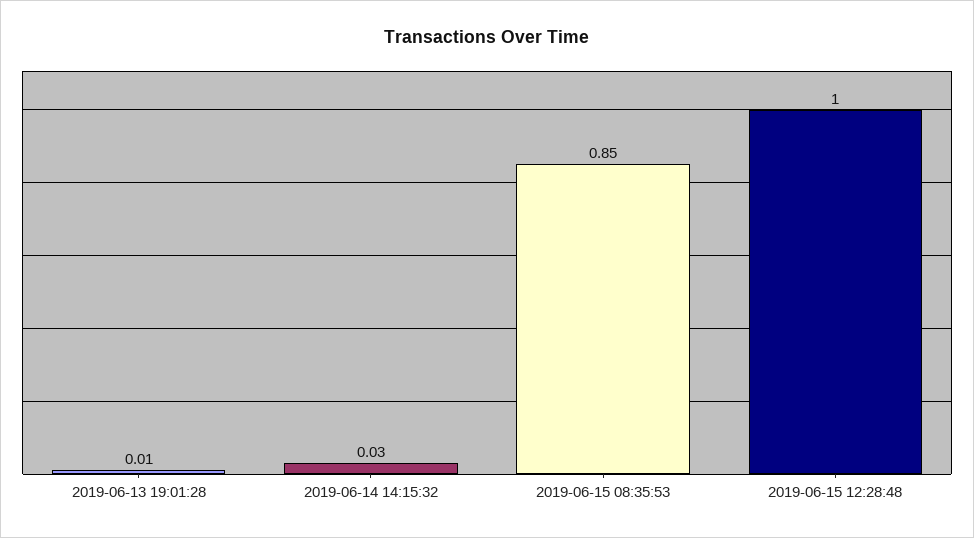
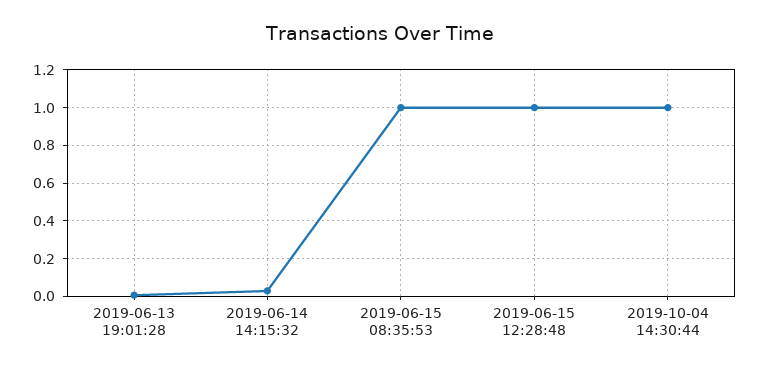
2019-06-15 08:35:53: 0.85 -> 1
2019-10-04 14:30:44: none -> 1

